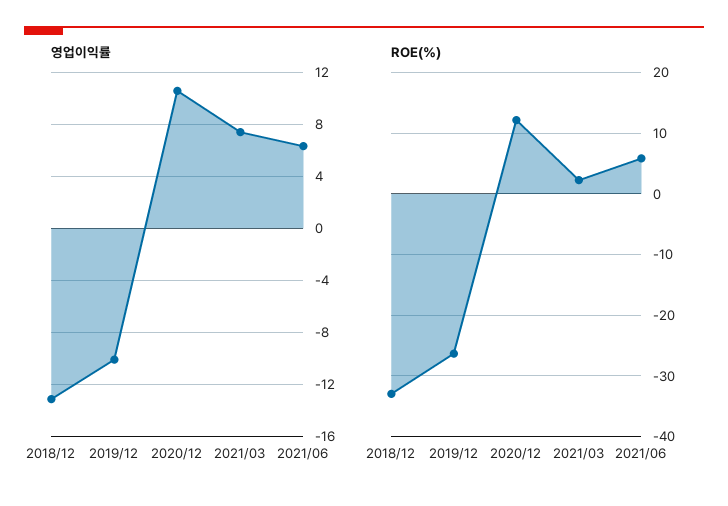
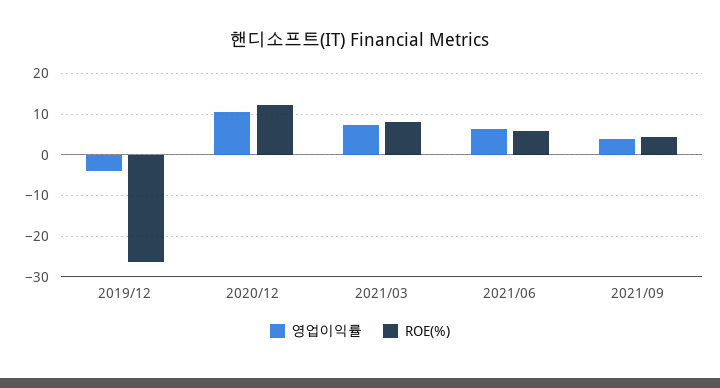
영업이익률, 2018/12: -13 -> none
영업이익률, 2019/12: -10 -> -4
ROE(%), 2018/12: -33 -> none
ROE(%), 2021/03: 2 -> 8
영업이익률, 2021/09: none -> 4
ROE(%), 2021/09: none -> 4

